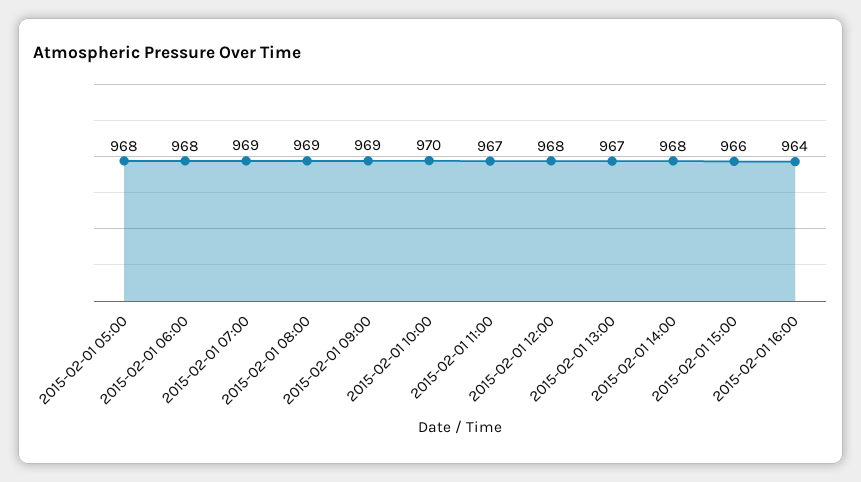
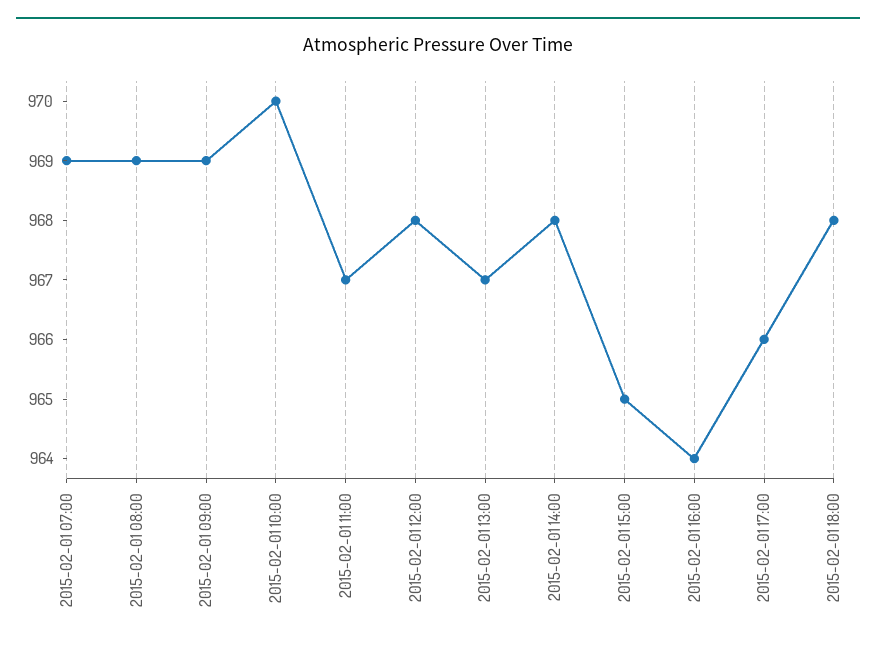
2015-02-01 05:00: 968 -> none
2015-02-01 06:00: 968 -> none
2015-02-01 15:00: 966 -> 965
2015-02-01 17:00: none -> 966
2015-02-01 18:00: none -> 968

